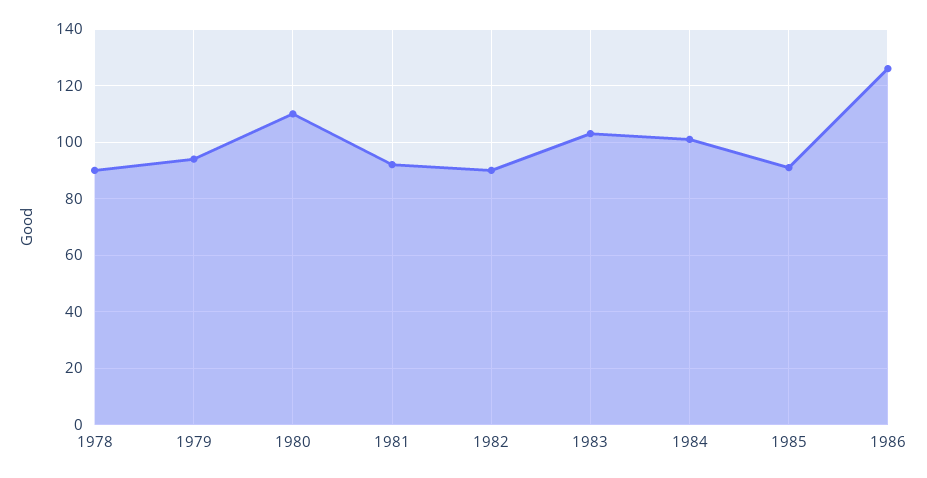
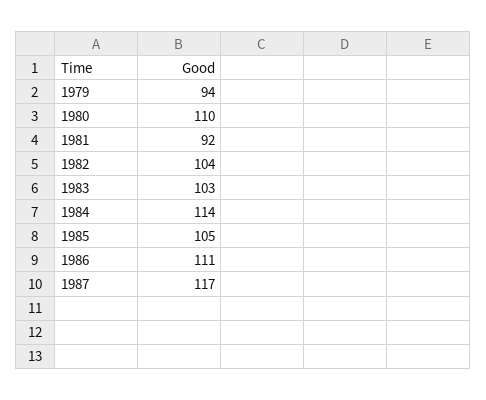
1978: 90 -> none
1982: 90 -> 104
1984: 100 -> 114
1985: 90 -> 105
1986: 125 -> 111
1987: none -> 117

